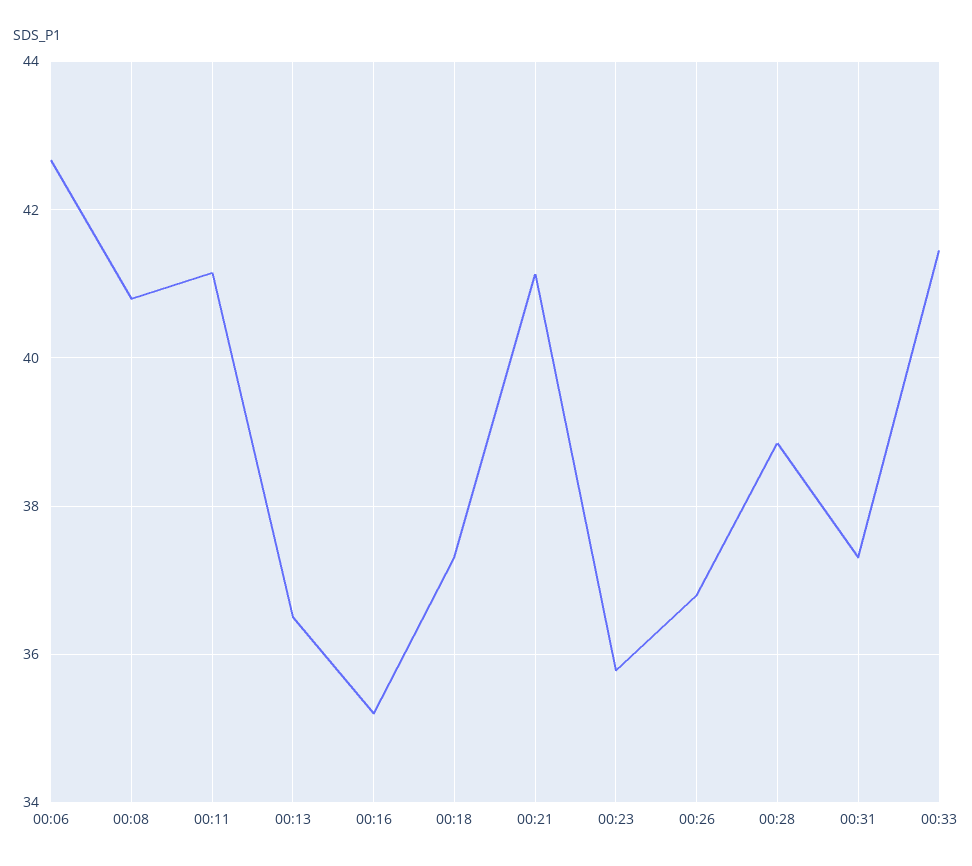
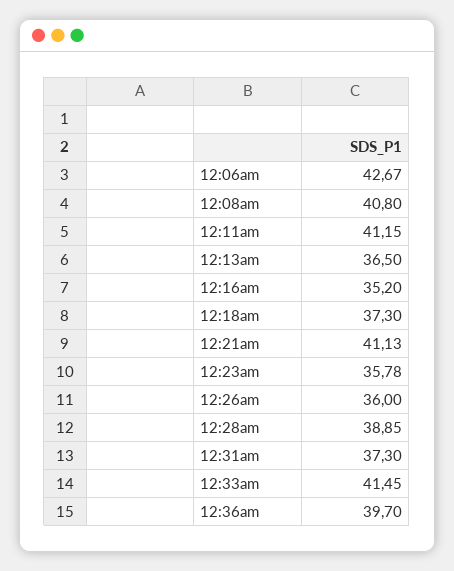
00:26: 36.8 -> 36
12:36am: none -> 39.7

